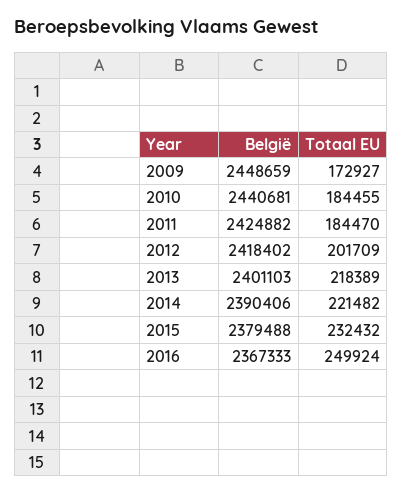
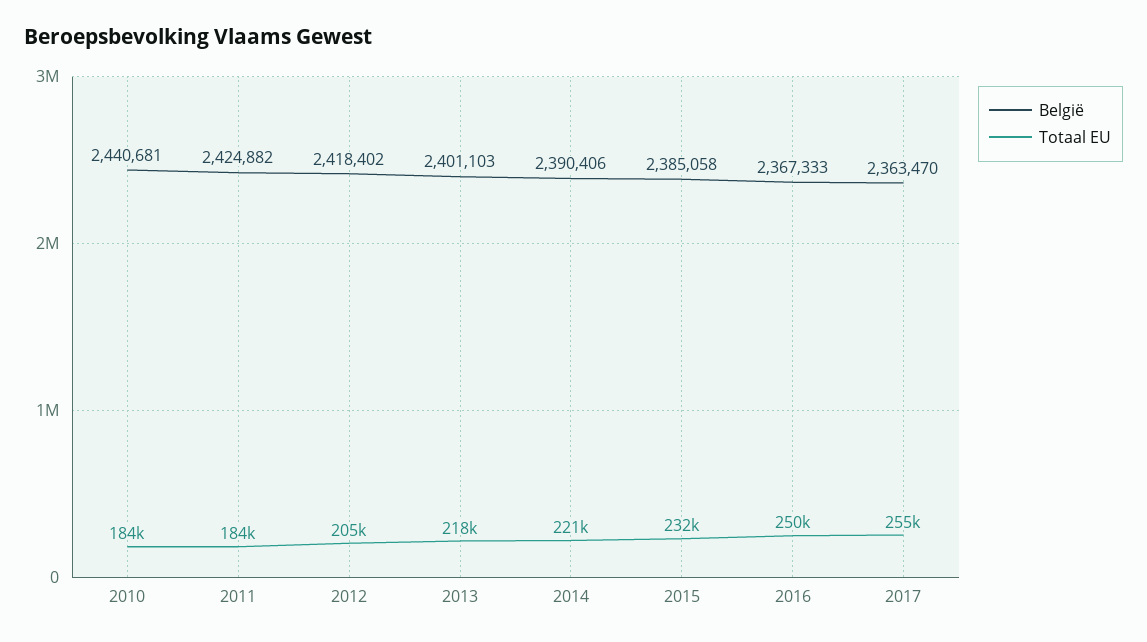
België, 2009: 2448659 -> none
Totaal EU, 2009: 172927 -> none
Totaal EU, 2012: 201709 -> 205000
België, 2015: 2379488 -> 2385058
België, 2017: none -> 2363470
Totaal EU, 2017: none -> 255000

